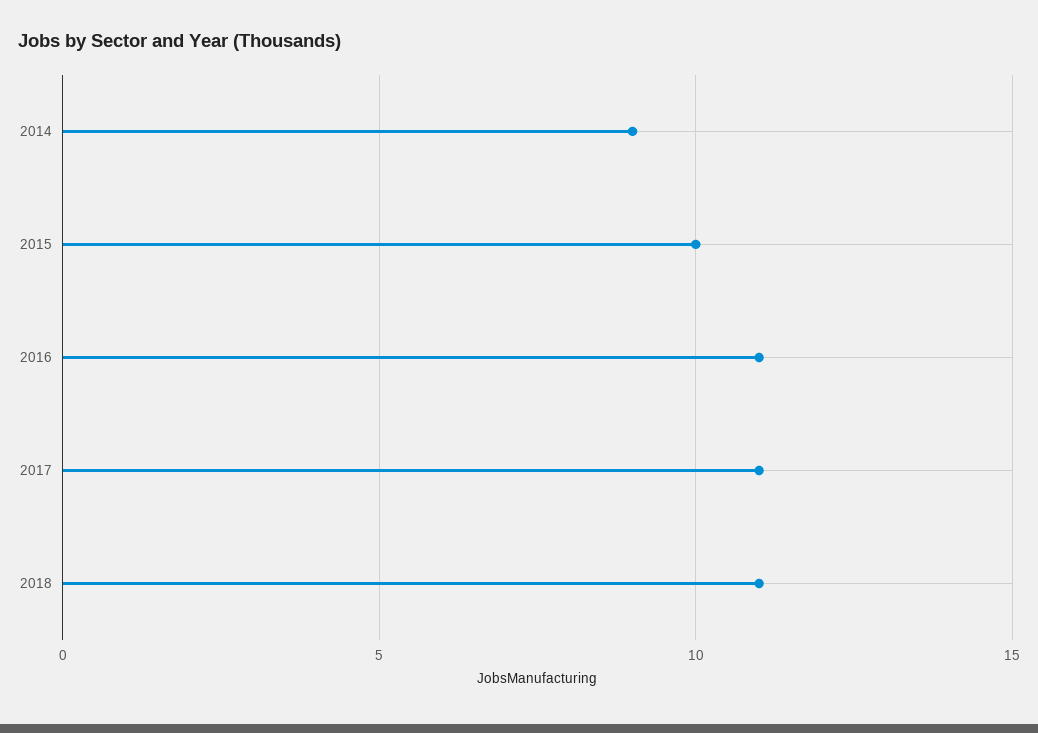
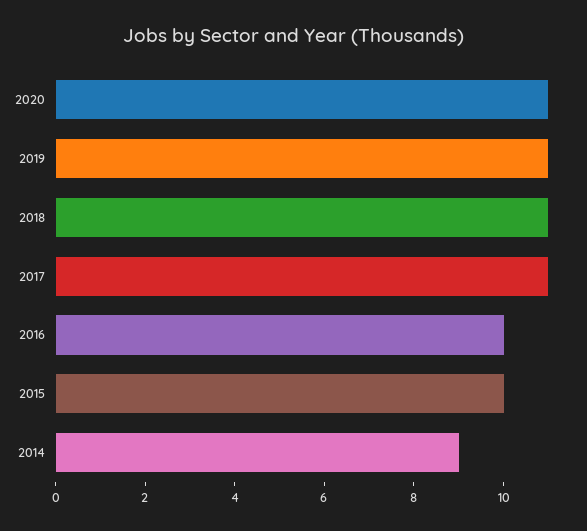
2016: 11 -> 10
2020: none -> 11
2019: none -> 11

